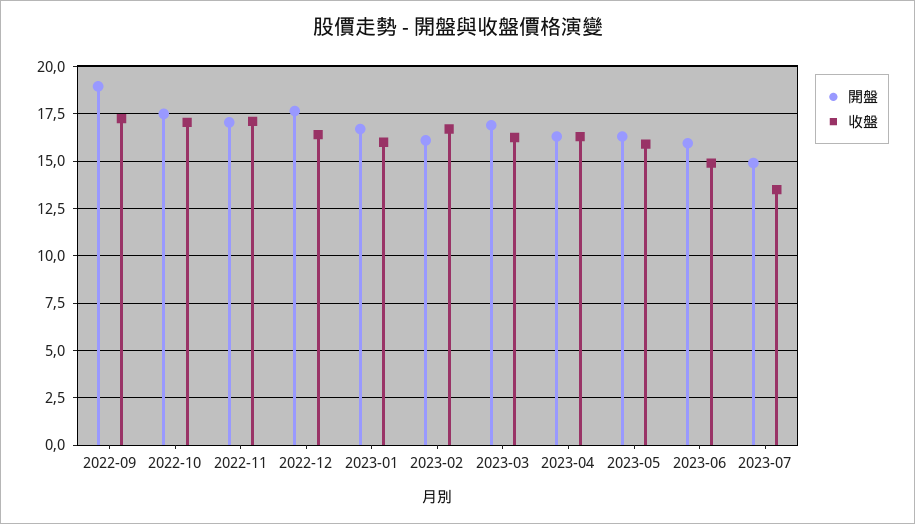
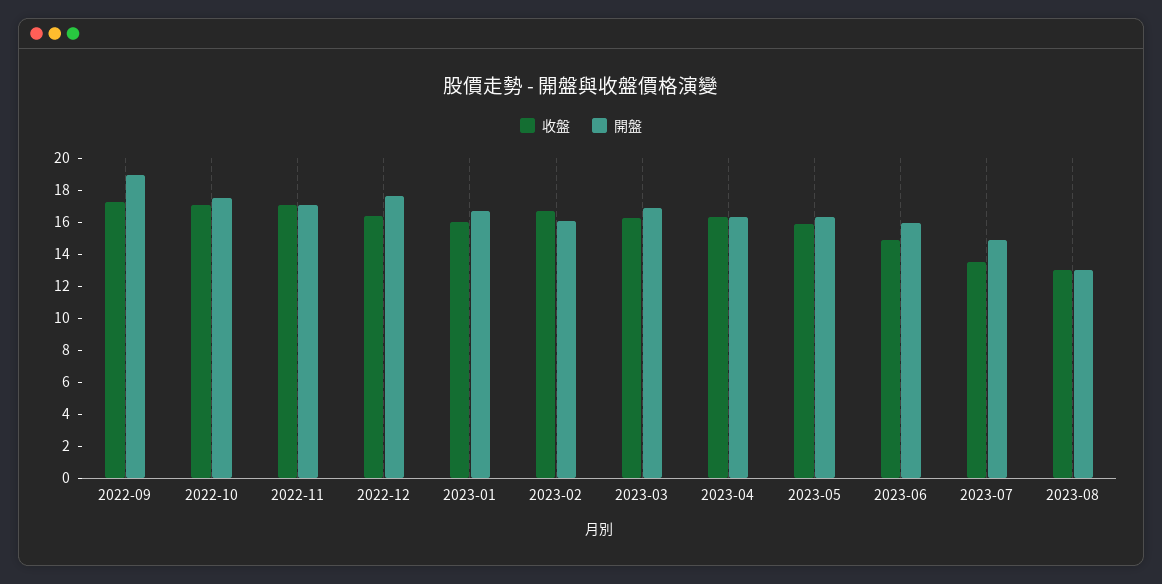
收盤, 2023-08: none -> 13
開盤, 2023-08: none -> 13

